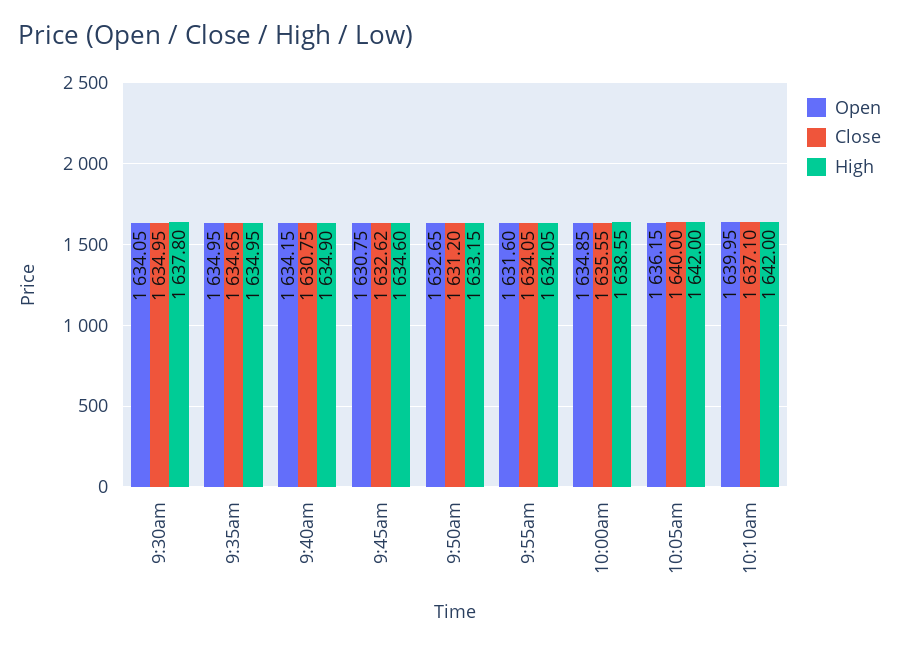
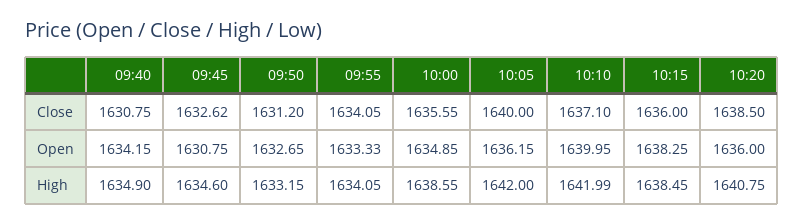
Open, 9:30am: 1634.05 -> none
Close, 9:30am: 1634.95 -> none
High, 9:30am: 1637.8 -> none
Open, 9:35am: 1634.95 -> none
Close, 9:35am: 1634.65 -> none
High, 9:35am: 1634.95 -> none
Open, 9:55am: 1631.6 -> 1633.33
High, 10:10am: 1642 -> 1641.99
Close, 10:15: none -> 1636
Close, 10:20: none -> 1638.5
Open, 10:15: none -> 1638.25
Open, 10:20: none -> 1636
High, 10:15: none -> 1638.45
High, 10:20: none -> 1640.75

